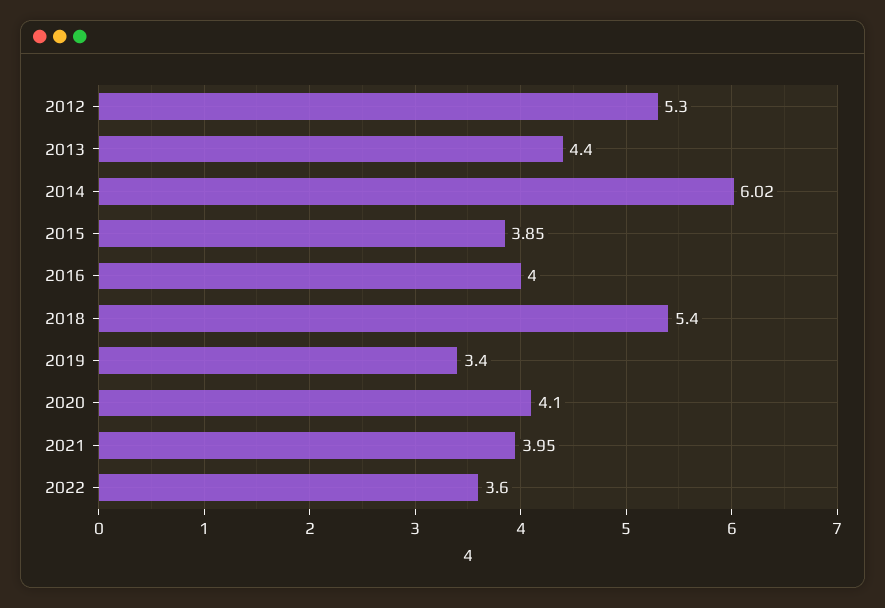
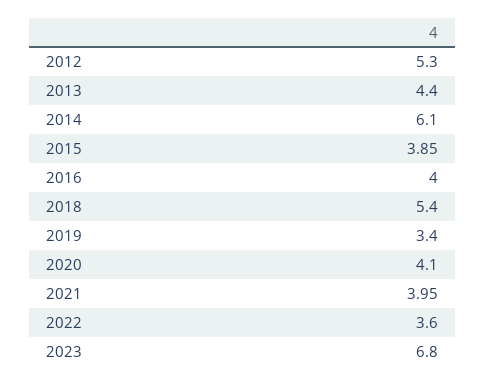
2014: 6.02 -> 6.1
2023: none -> 6.8

